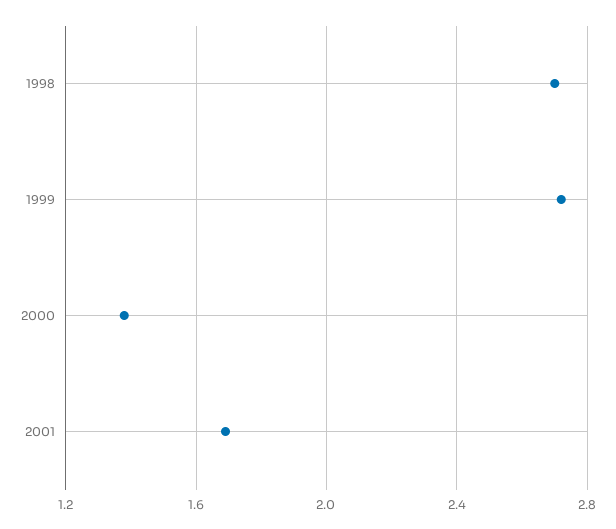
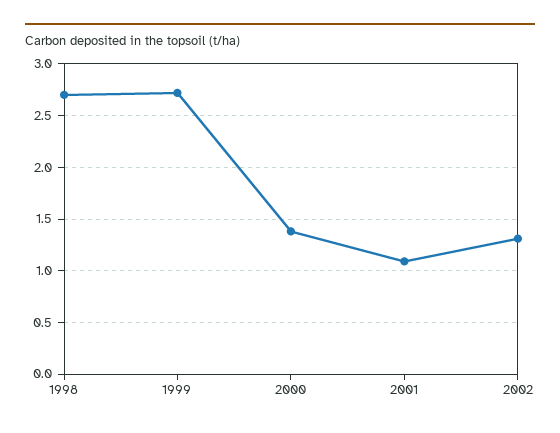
2001: 1.7 -> 1.1
2002: none -> 1.3

